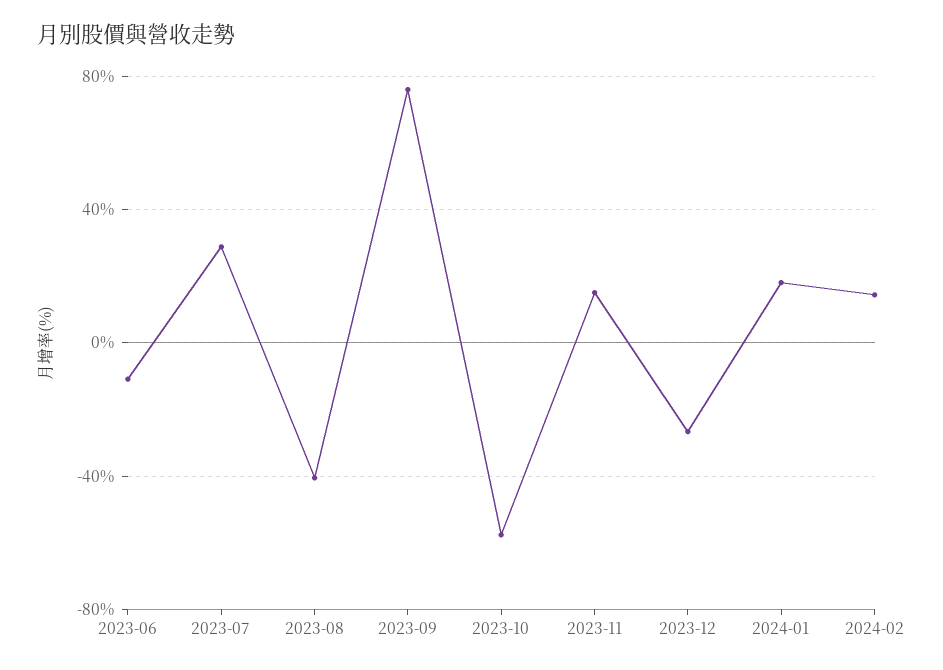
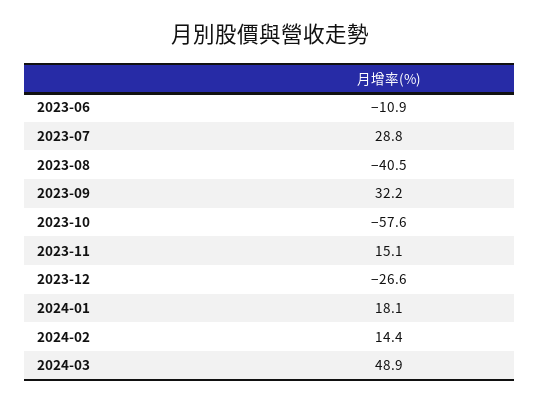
2023-09: 75 -> 32.2
2024-03: none -> 48.9

